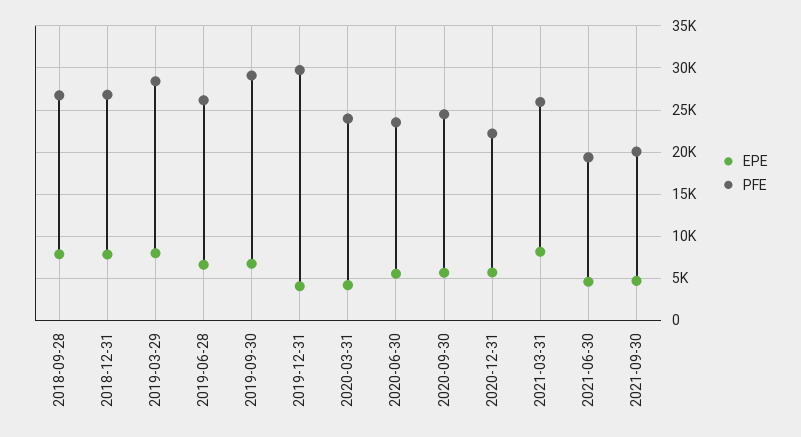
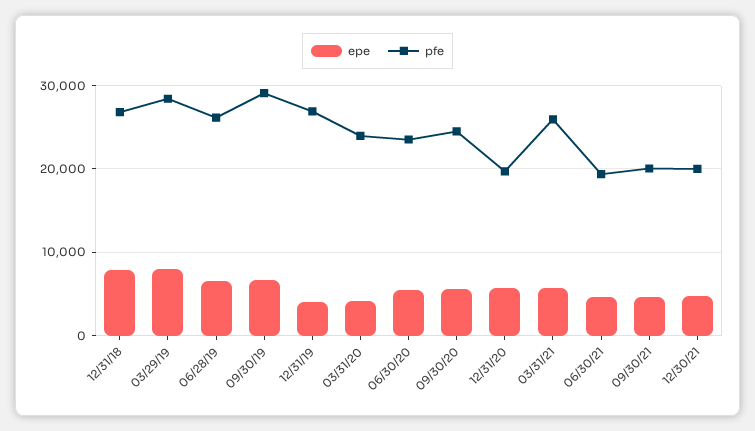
EPE, 2018-09-28: 8000 -> none
PFE, 2018-09-28: 27000 -> none
PFE, 2019-12-31: 30000 -> 27000
PFE, 2020-12-31: 22000 -> 20000
EPE, 2021-03-31: 8000 -> 6000
EPE, 12/30/21: none -> 5000
PFE, 12/30/21: none -> 20000

